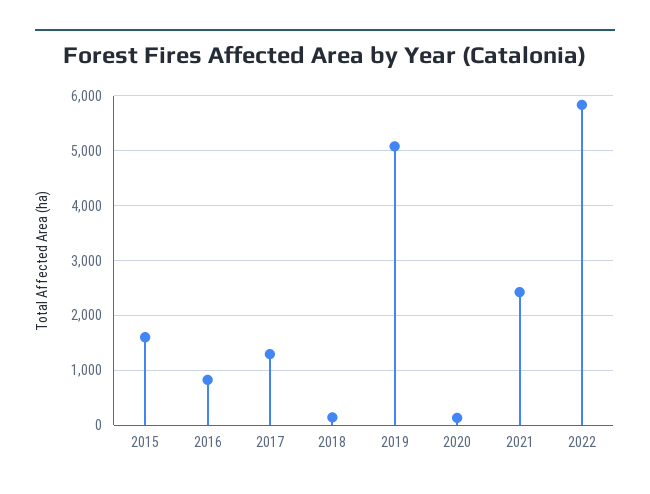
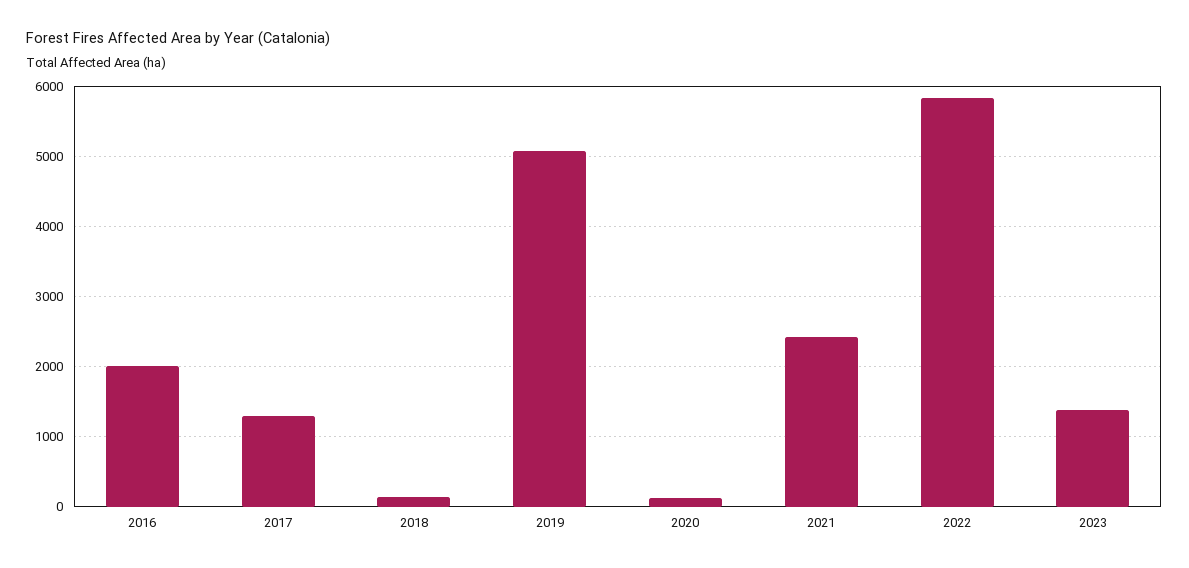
2015: 1600 -> none
2016: 800 -> 2000
2023: none -> 1400

